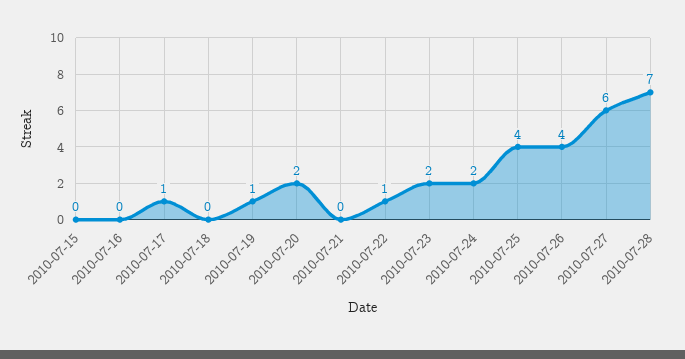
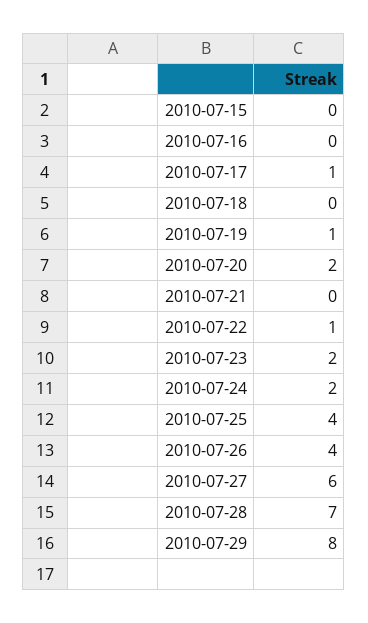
2010-07-29: none -> 8

